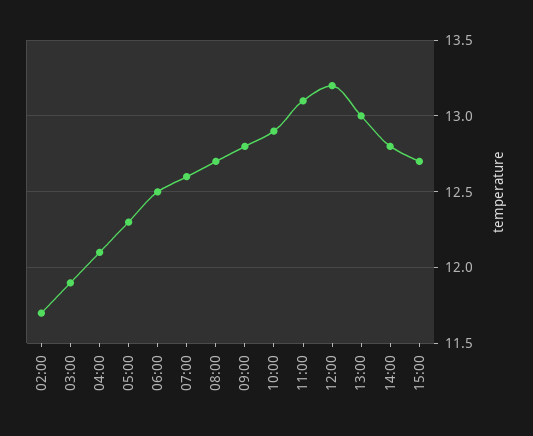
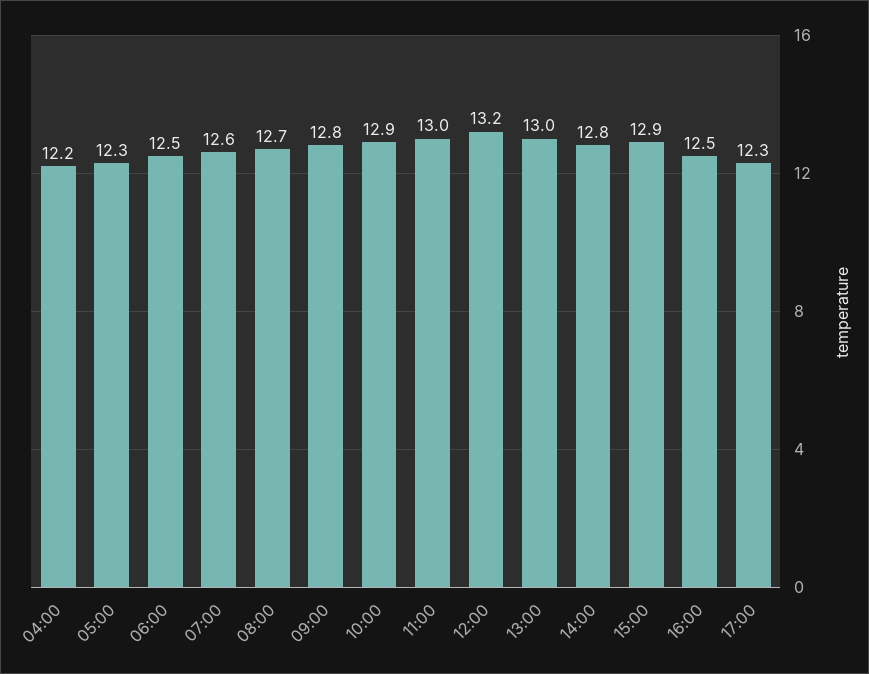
02:00: 11.7 -> none
03:00: 11.9 -> none
04:00: 12.1 -> 12.2
11:00: 13.1 -> 13
15:00: 12.7 -> 12.9
16:00: none -> 12.5
17:00: none -> 12.3

